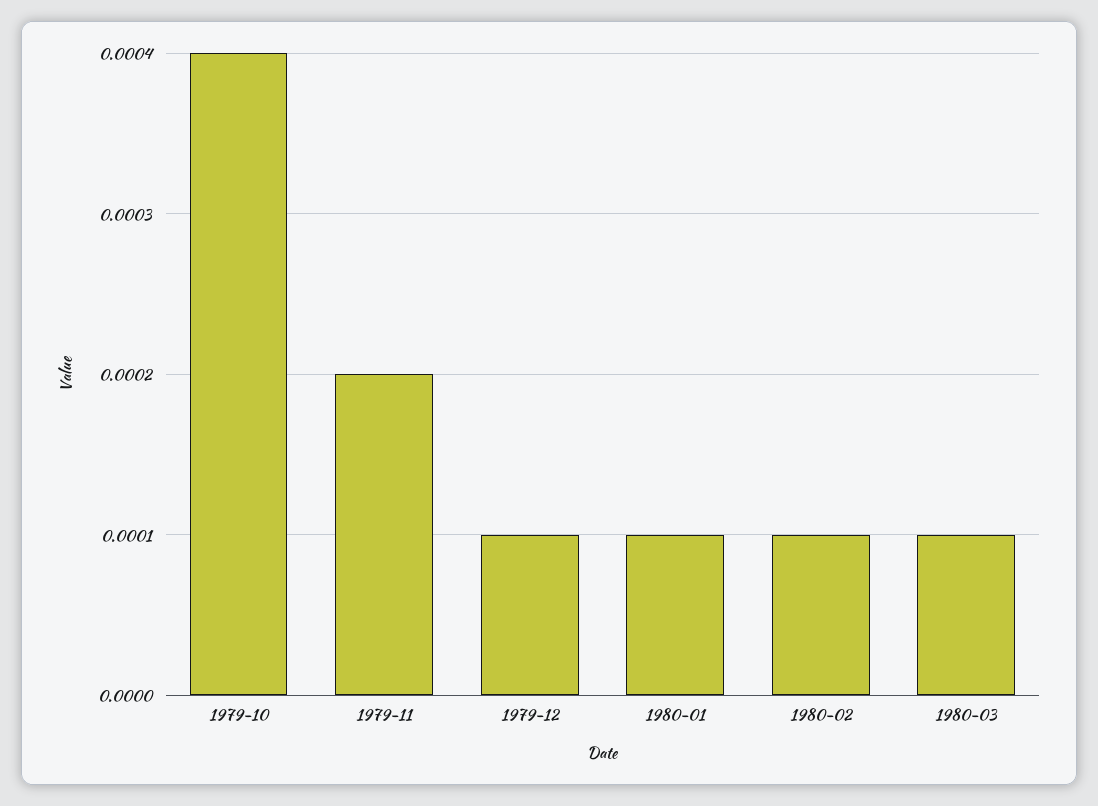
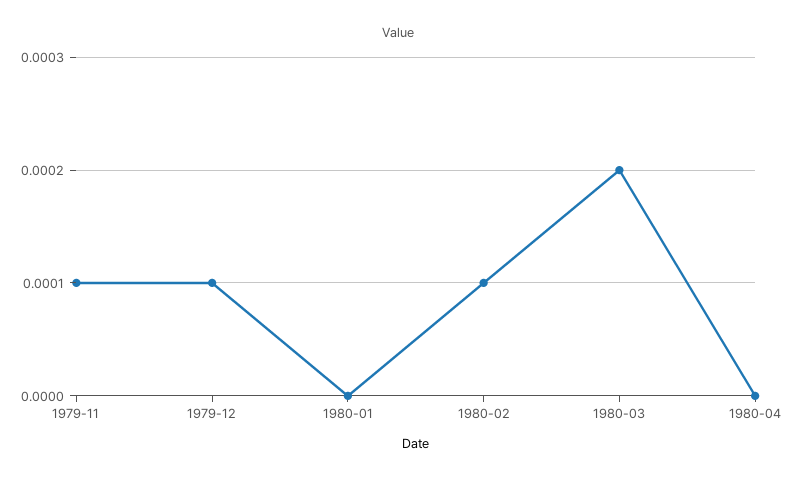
1979-10: 0.0004 -> none
1979-11: 0.0002 -> 0.0001
1980-01: 0.0001 -> 0
1980-03: 0.0001 -> 0.0002
1980-04: none -> 0

